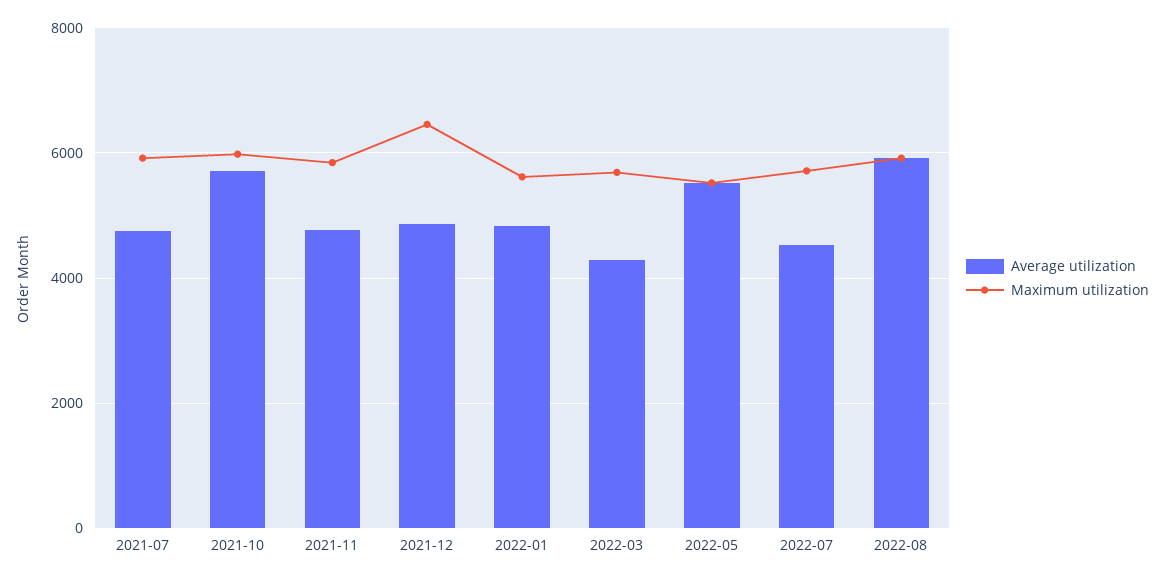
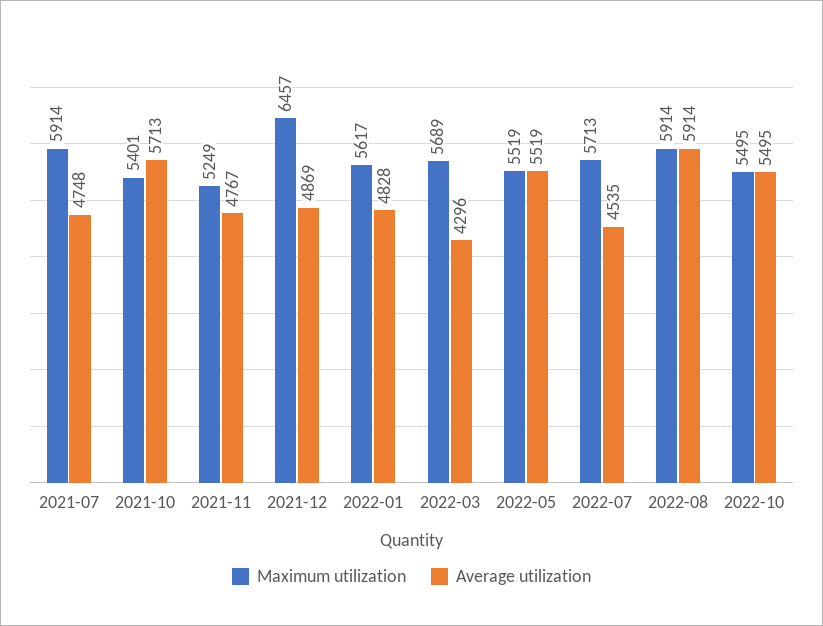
Maximum utilization, 2021-10: 6000 -> 5401
Maximum utilization, 2021-11: 5800 -> 5249
Maximum utilization, 2022-10: none -> 5495
Average utilization, 2022-10: none -> 5495

